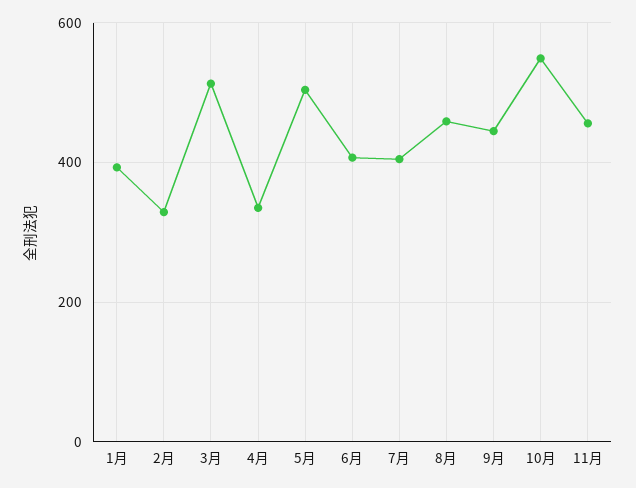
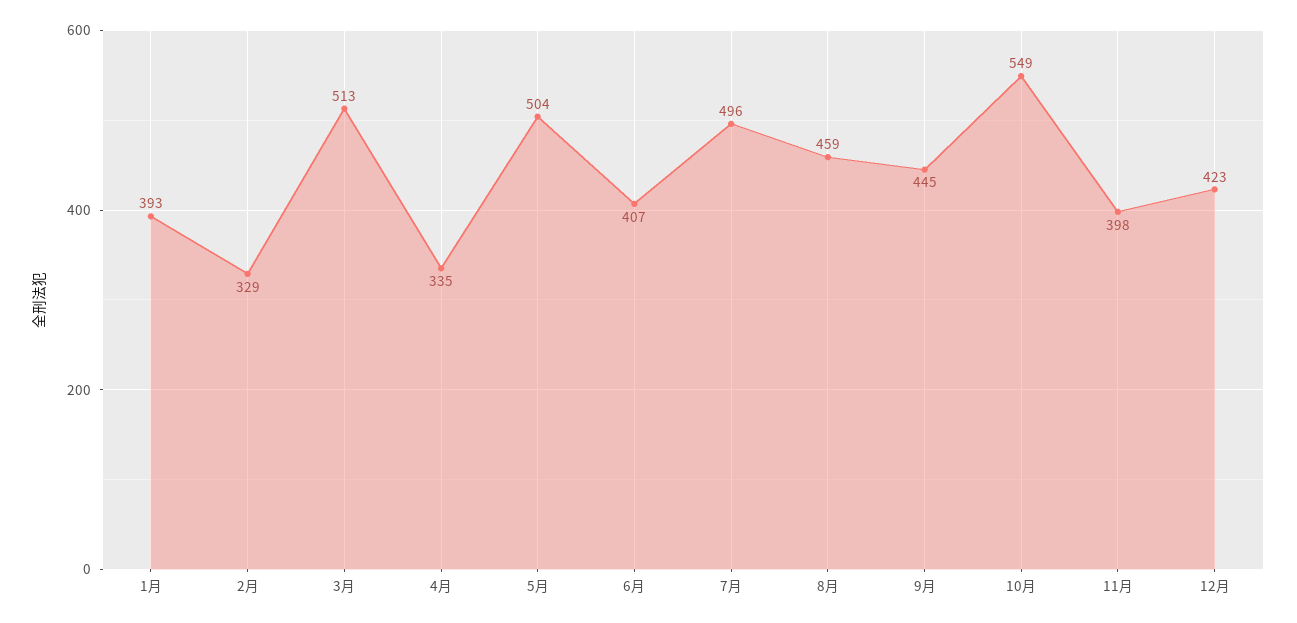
7月: 400 -> 496
11月: 460 -> 398
12月: none -> 423

